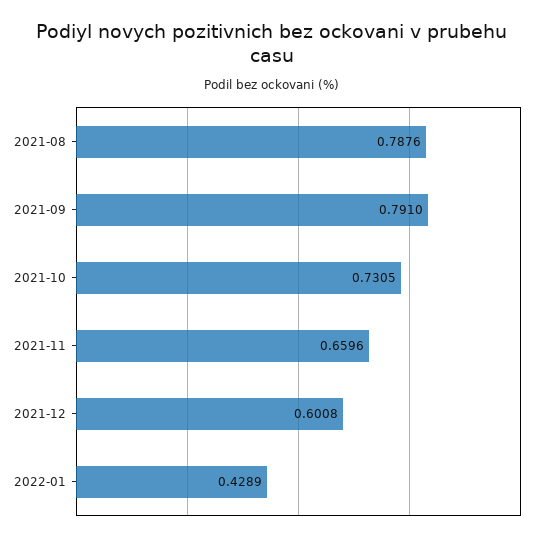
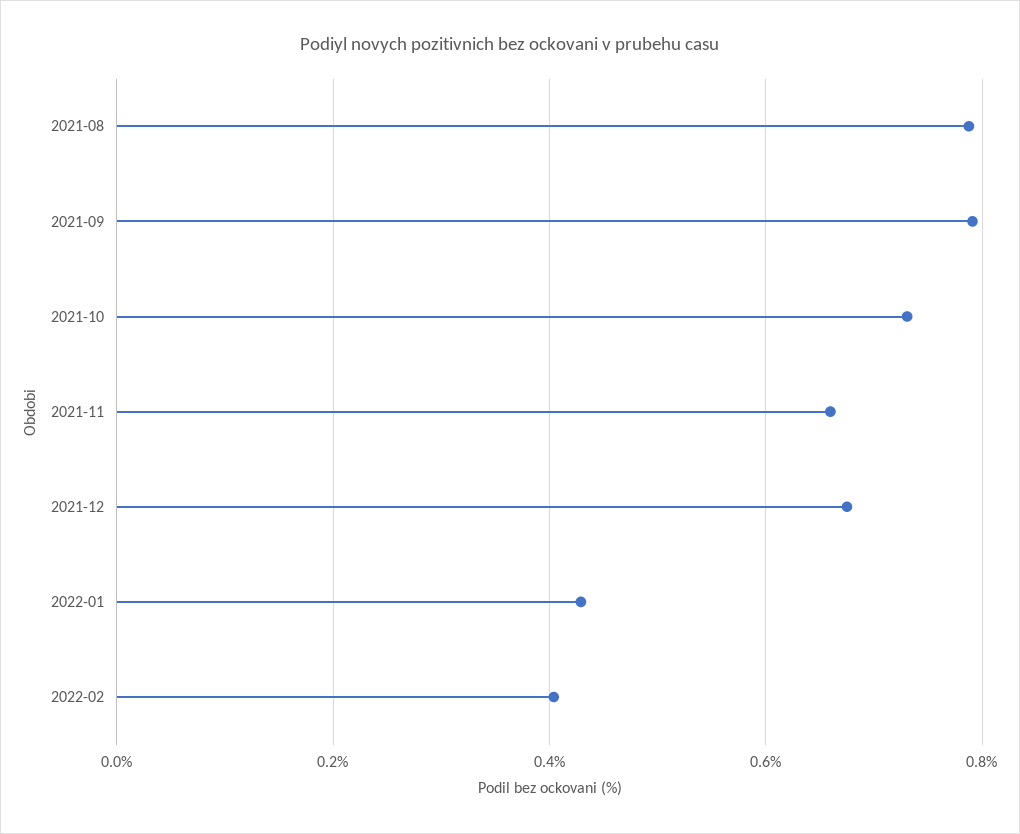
2021-12: 0.6008 -> 0.68
2022-02: none -> 0.4

